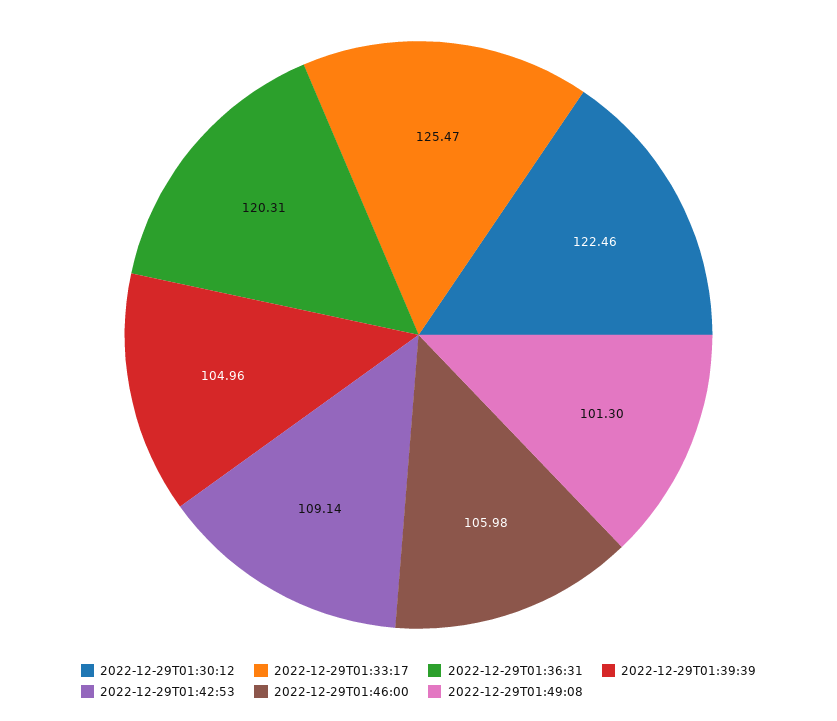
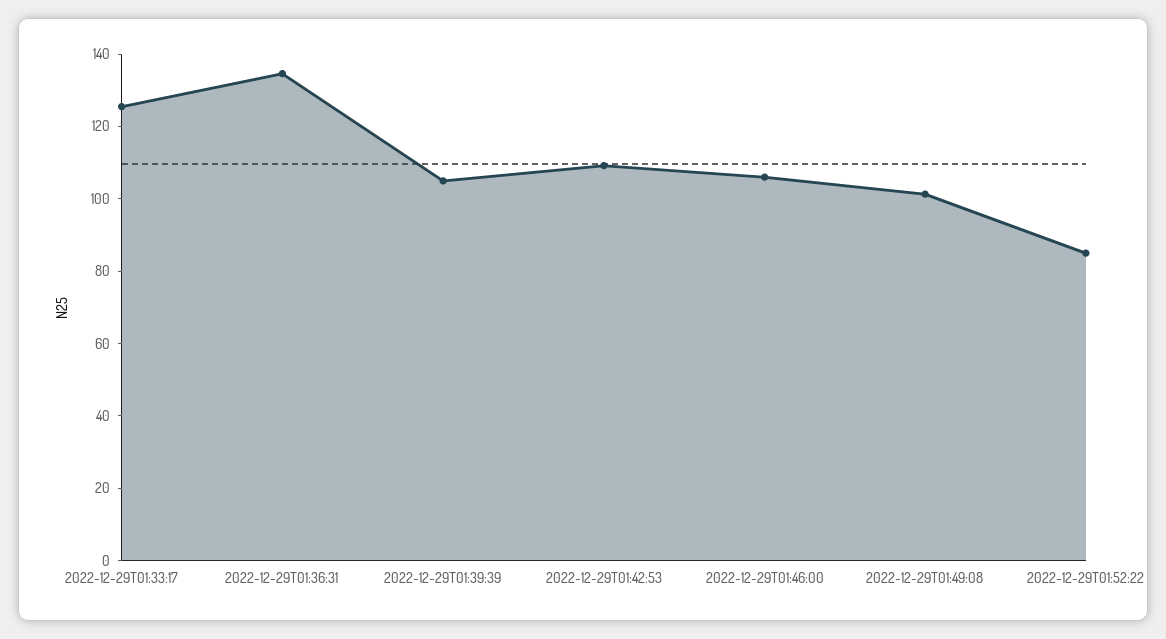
2022-12-29T01:30:12: 122.46 -> none
2022-12-29T01:36:31: 120.31 -> 135
2022-12-29T01:52:22: none -> 85

